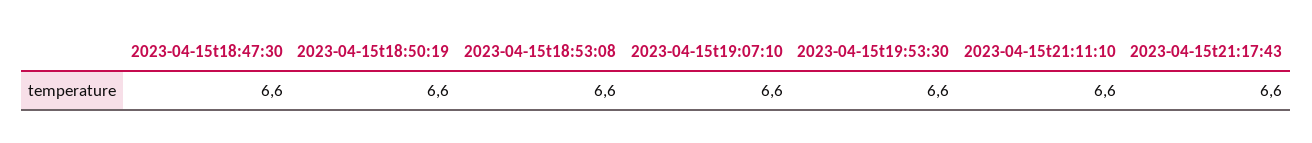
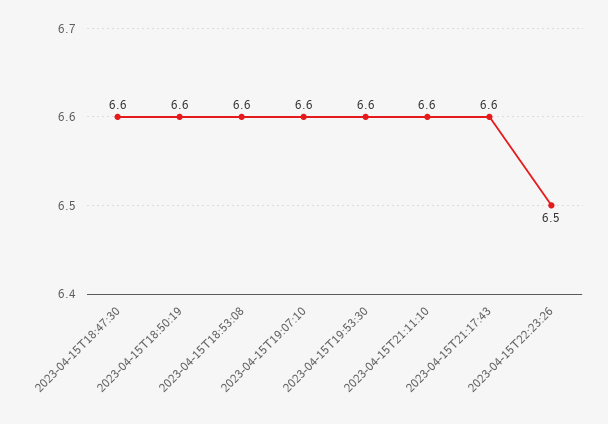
2023-04-15T22:23:26: none -> 6.5

